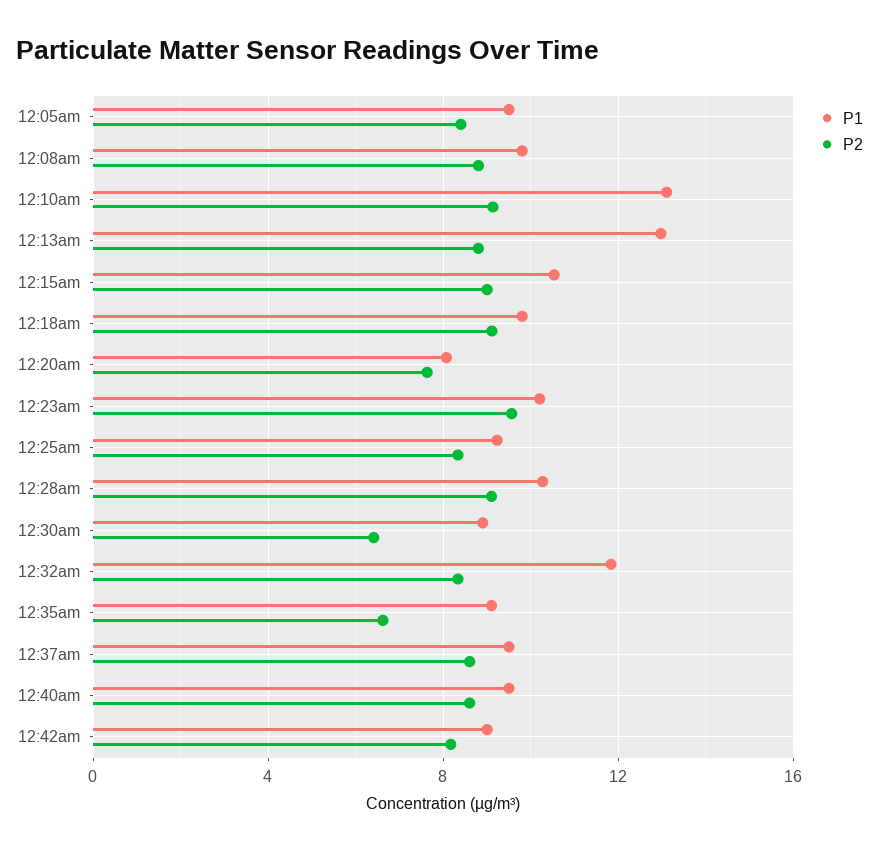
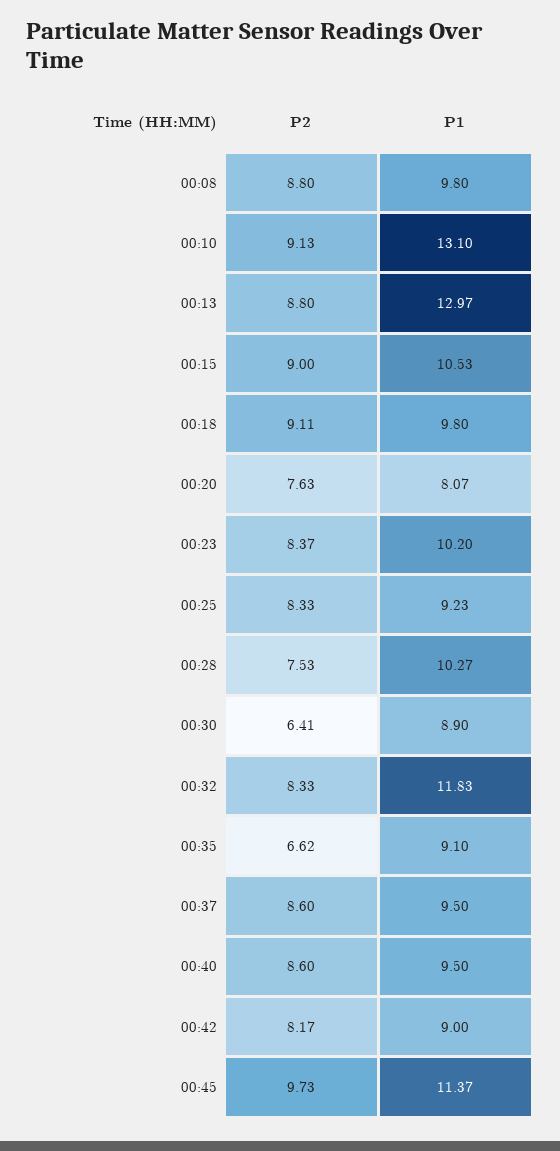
P1, 12:05am: 9.5 -> none
P2, 12:05am: 8.5 -> none
P2, 12:23am: 9.5 -> 8.37
P2, 12:28am: 9 -> 7.53
P2, 00:45: none -> 9.73
P1, 00:45: none -> 11.37

